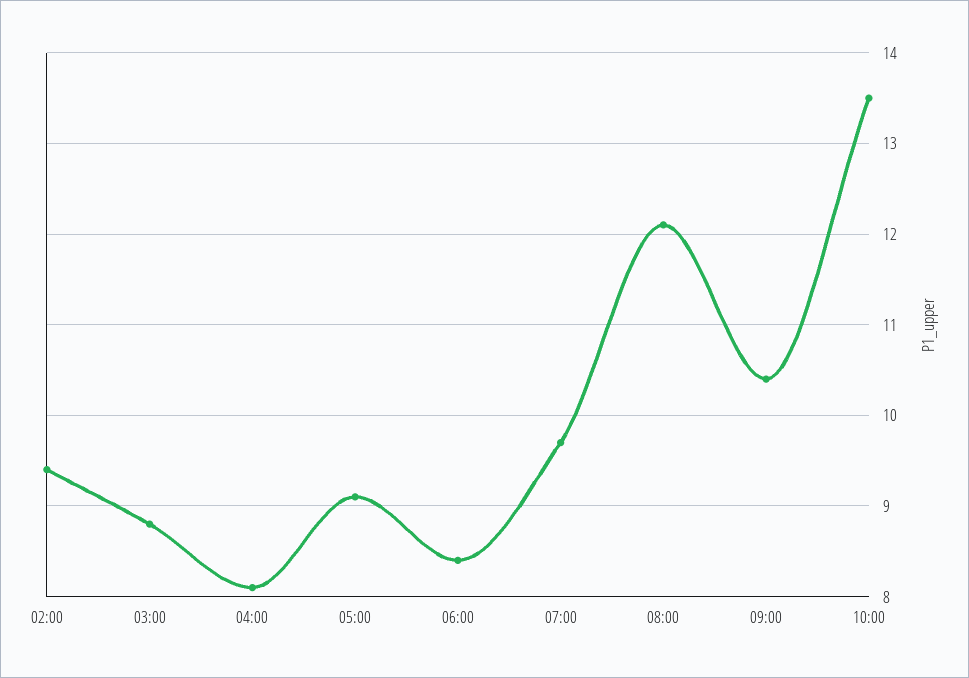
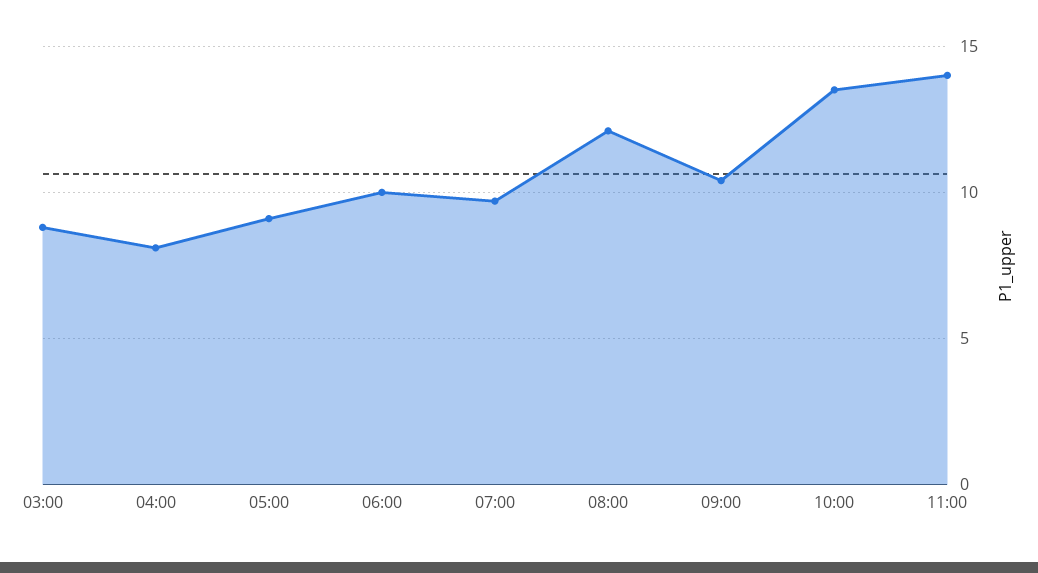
02:00: 9.4 -> none
06:00: 8.4 -> 10
11:00: none -> 14

